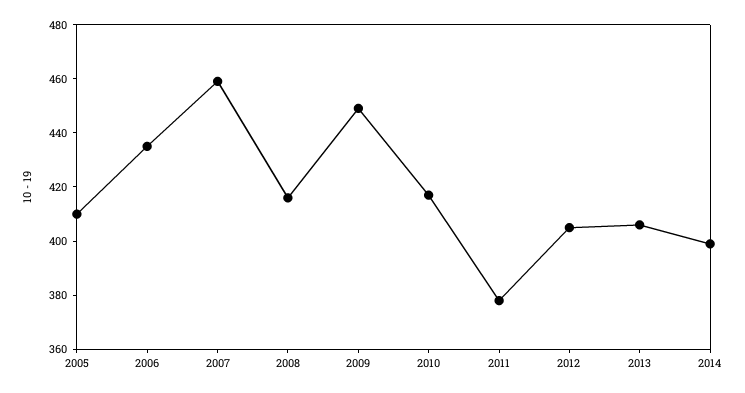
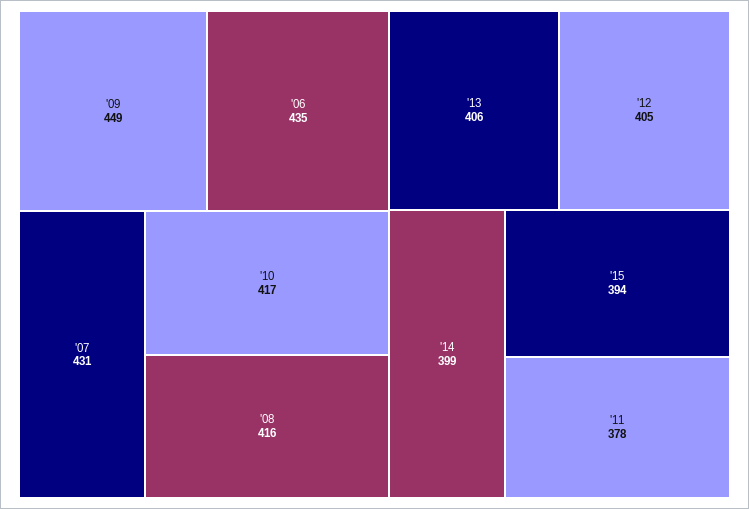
2005: 410 -> none
2007: 460 -> 431
'15: none -> 394

